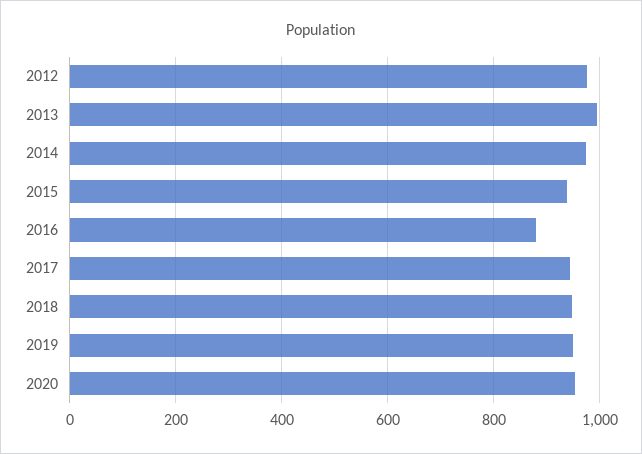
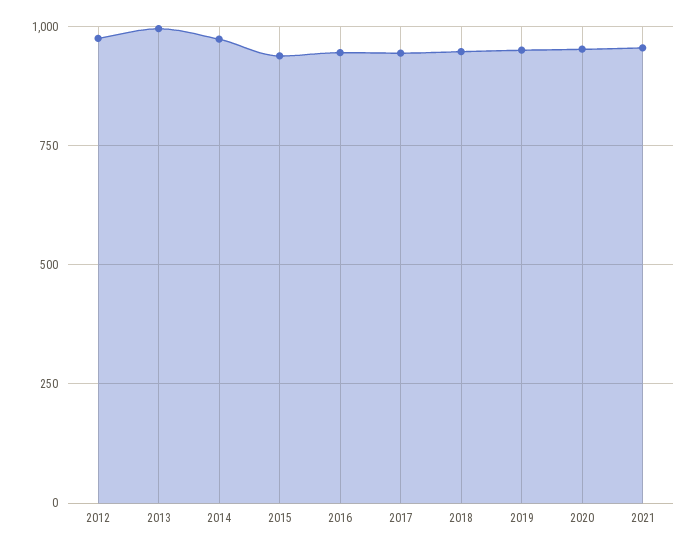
2016: 880 -> 950
2021: none -> 950

